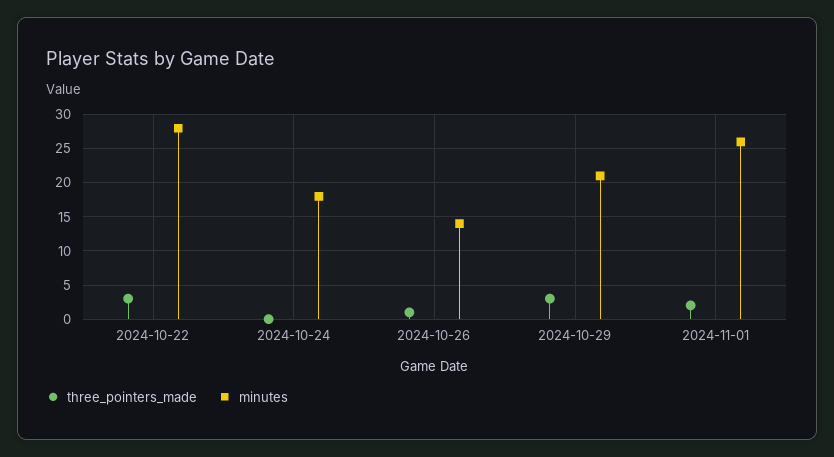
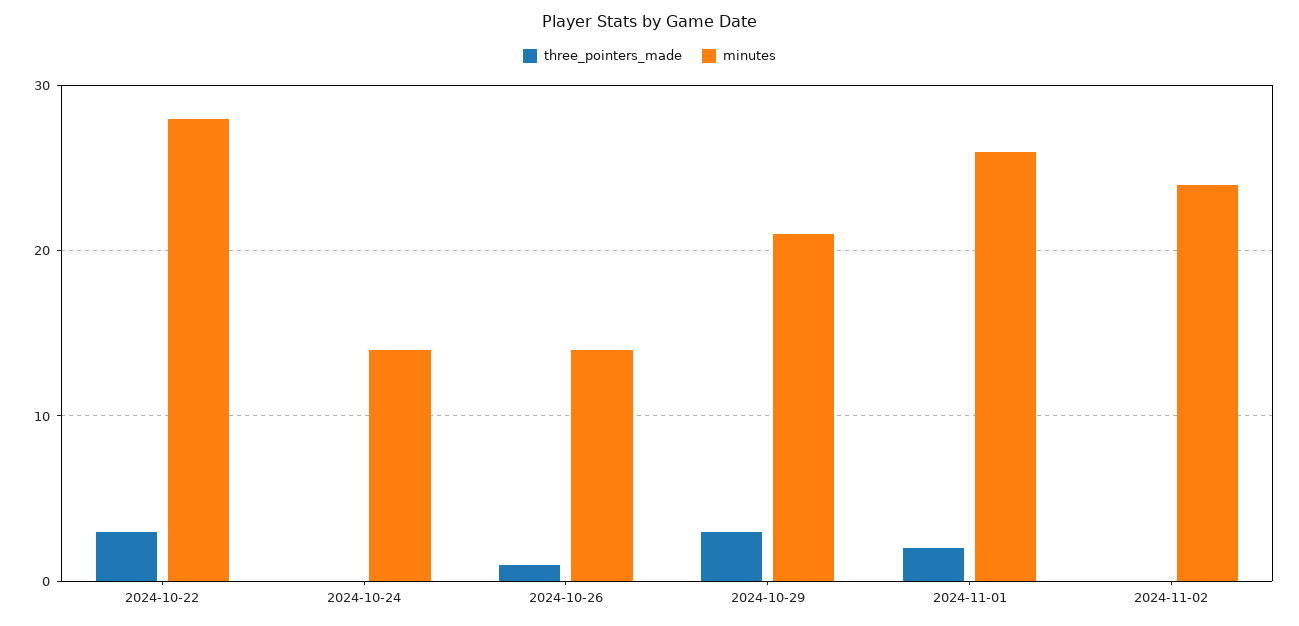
minutes, 2024-10-24: 18 -> 14
three_pointers_made, 2024-11-02: none -> 0
minutes, 2024-11-02: none -> 24

